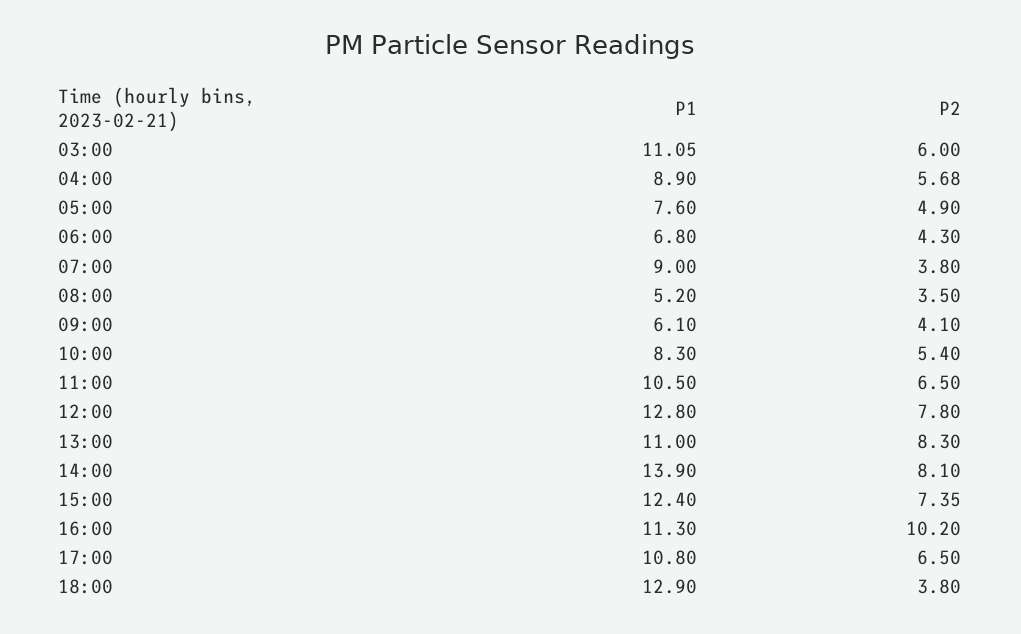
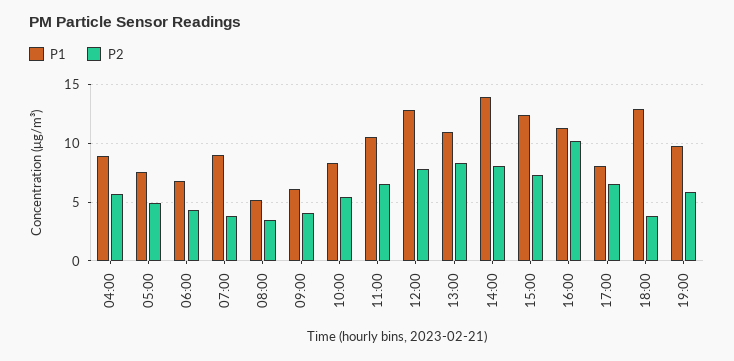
P1, 03:00: 11.05 -> none
P2, 03:00: 6 -> none
P1, 17:00: 10.8 -> 8
P1, 19:00: none -> 10
P2, 19:00: none -> 6

